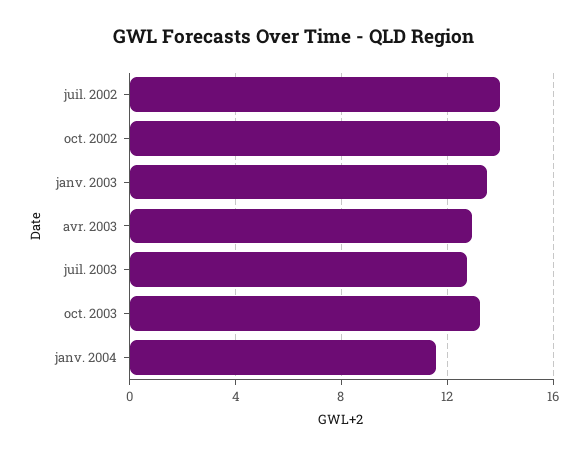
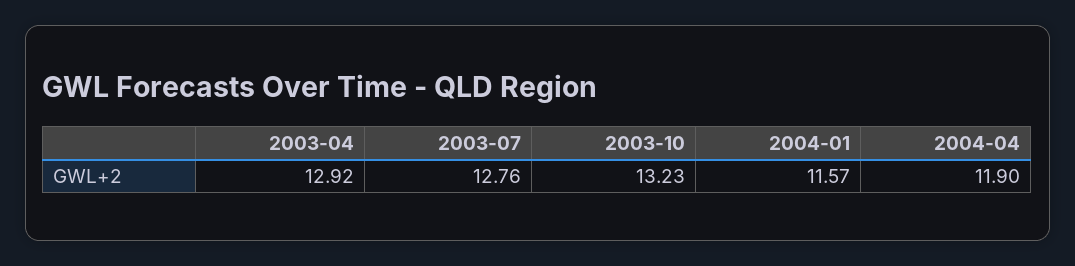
juil. 2002: 14 -> none
oct. 2002: 14 -> none
janv. 2003: 13.5 -> none
2004-04: none -> 11.9

